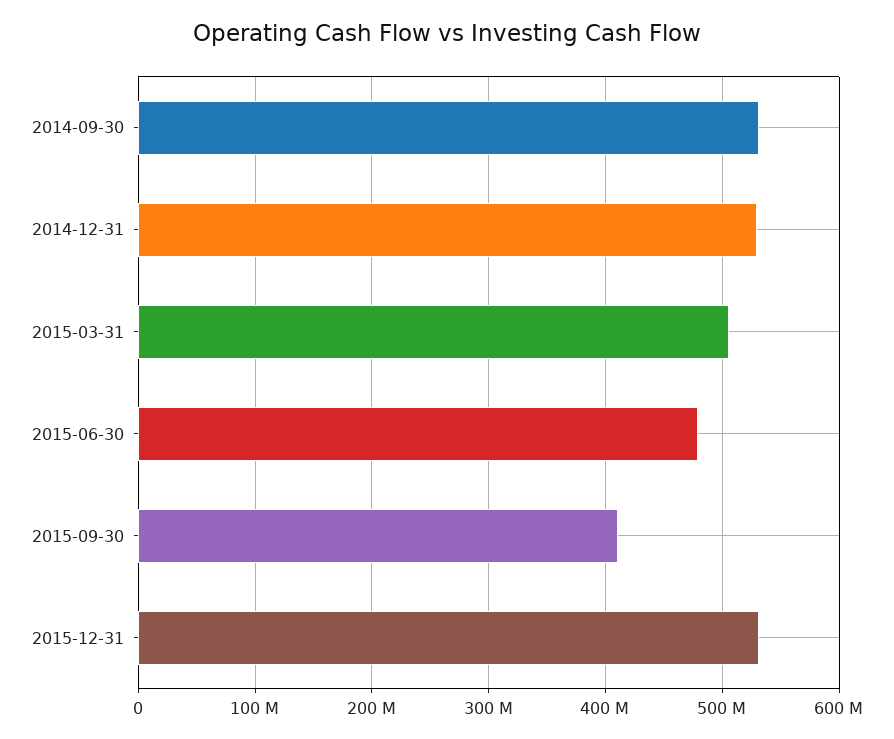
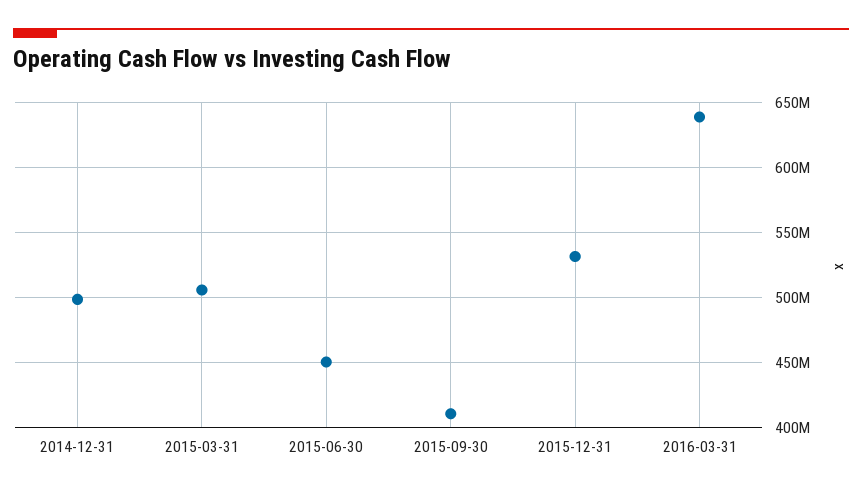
2014-09-30: 530000000 -> none
2014-12-31: 530000000 -> 500000000
2015-06-30: 480000000 -> 450000000
2016-03-31: none -> 640000000

